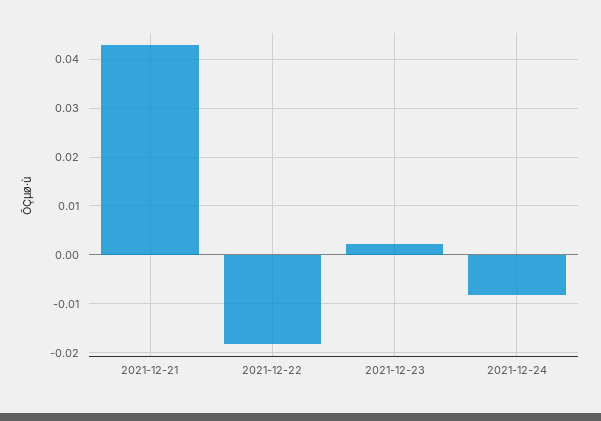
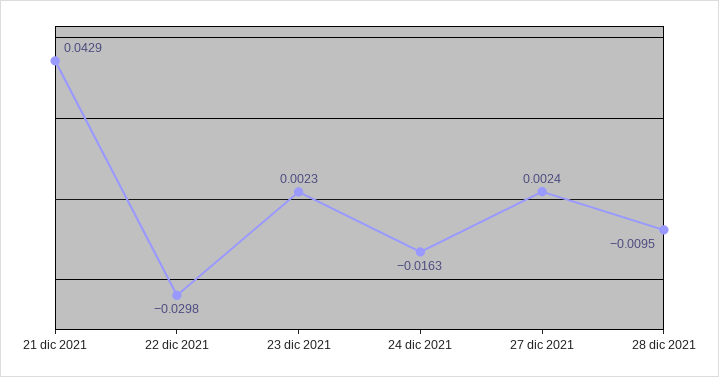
2021-12-22: -0.018 -> -0.0298
2021-12-24: -0.008 -> -0.0163
27 dic 2021: none -> 0.0024
28 dic 2021: none -> -0.0095

